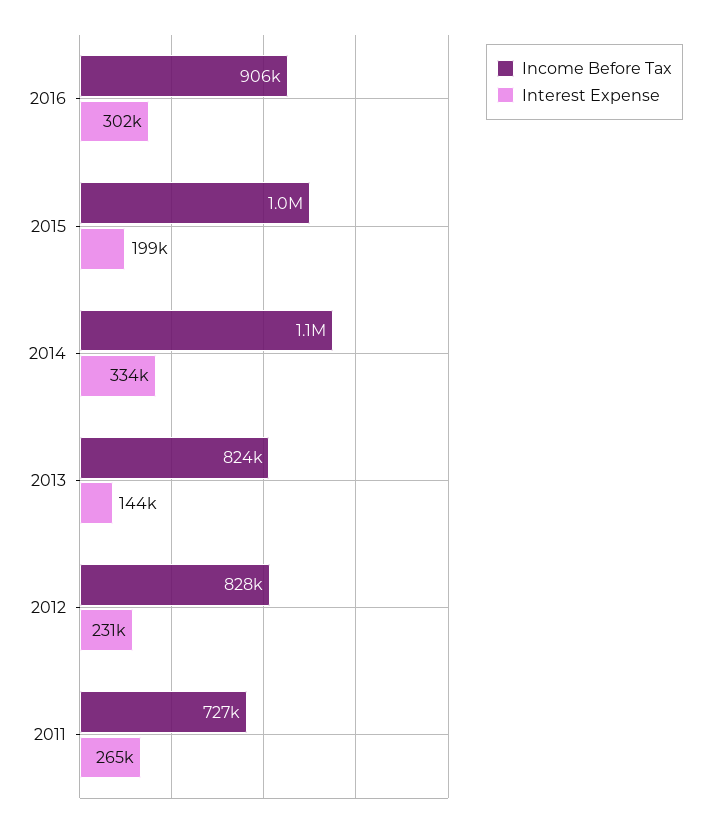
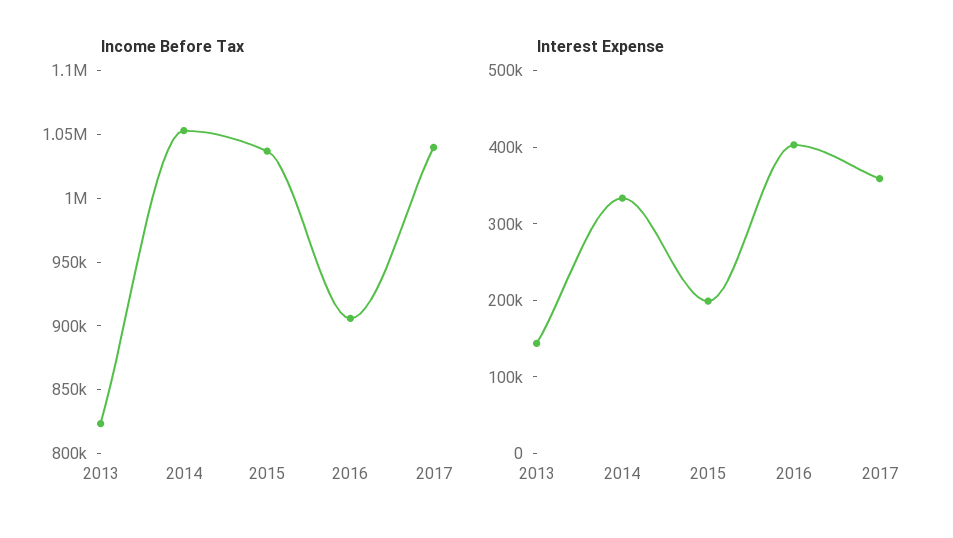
Interest Expense, 2016: 302000 -> 400000
Income Before Tax, 2012: 828000 -> none
Interest Expense, 2012: 231000 -> none
Income Before Tax, 2011: 727000 -> none
Interest Expense, 2011: 265000 -> none
Income Before Tax, 2017: none -> 1040000
Interest Expense, 2017: none -> 360000

